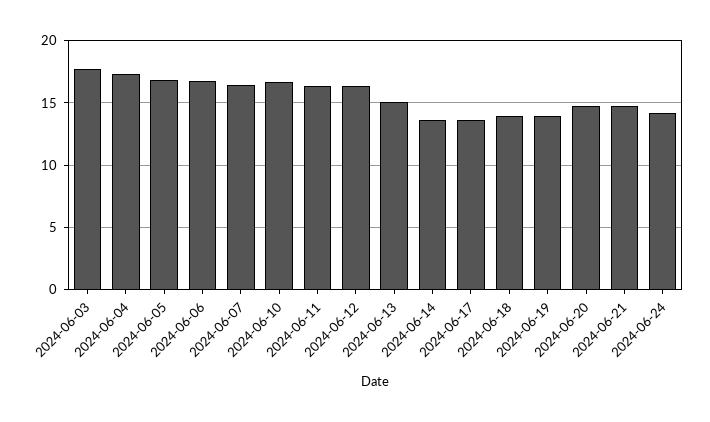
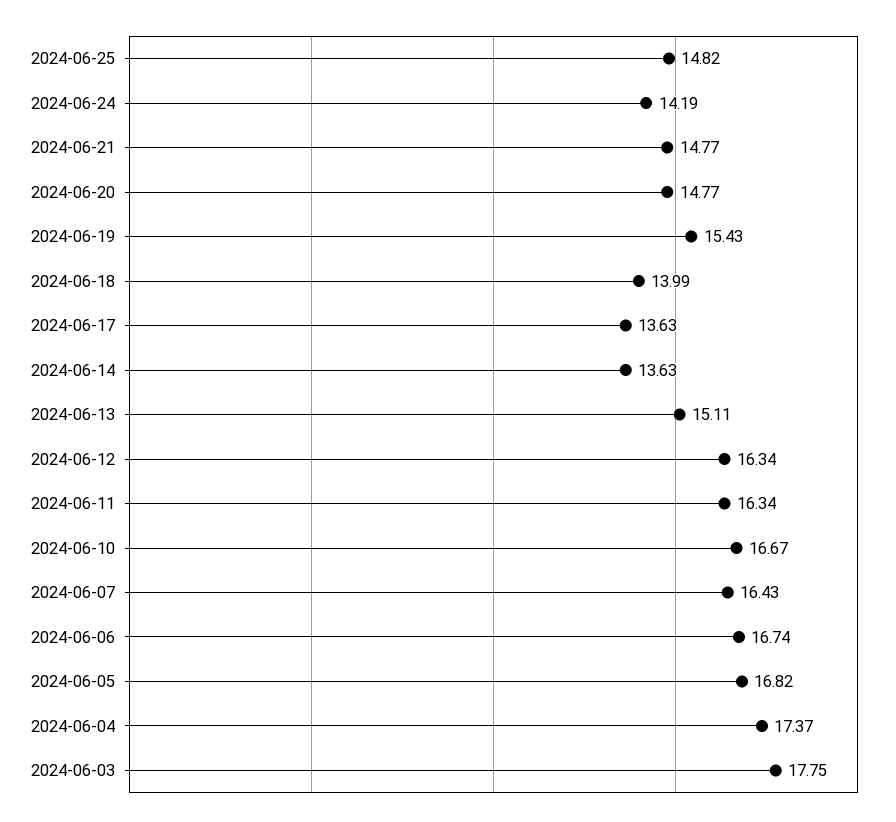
2024-06-19: 14 -> 15.43
2024-06-25: none -> 14.82

